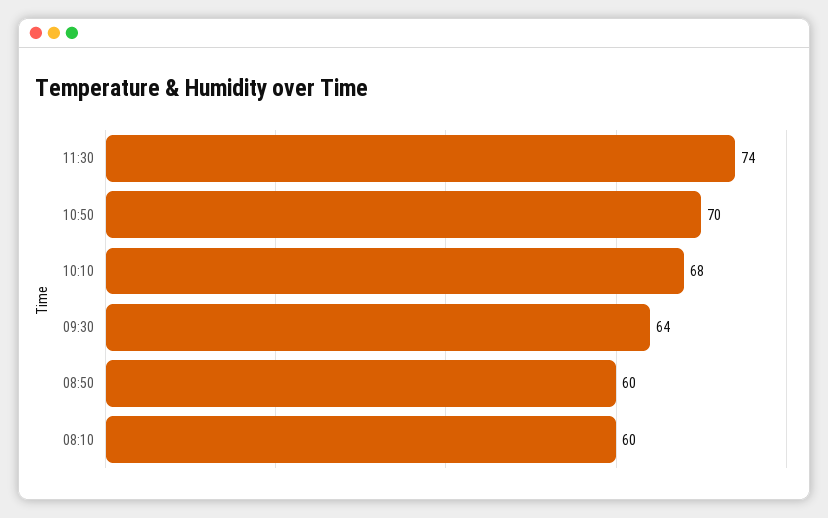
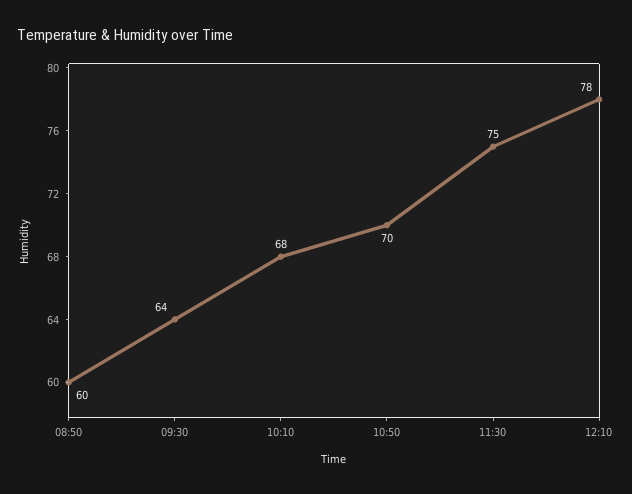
11:30: 74 -> 75
08:10: 60 -> none
12:10: none -> 78

